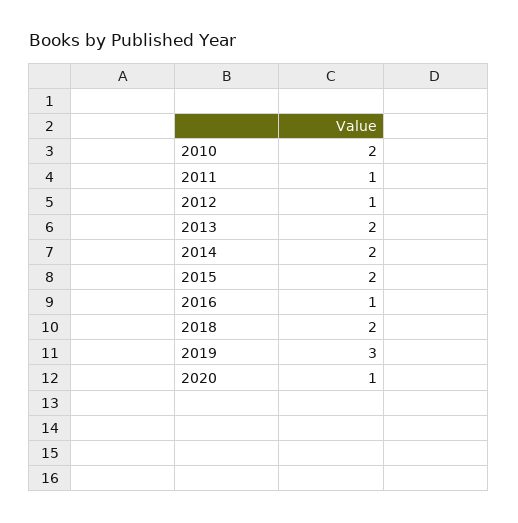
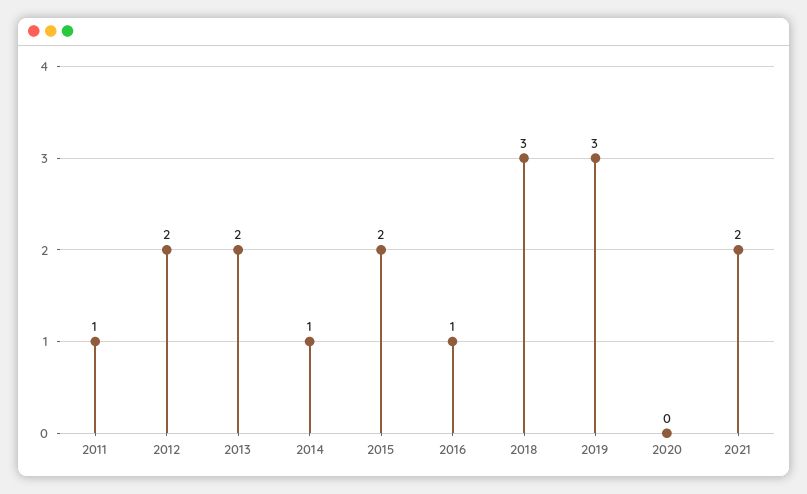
2010: 2 -> none
2012: 1 -> 2
2014: 2 -> 1
2018: 2 -> 3
2020: 1 -> 0
2021: none -> 2

